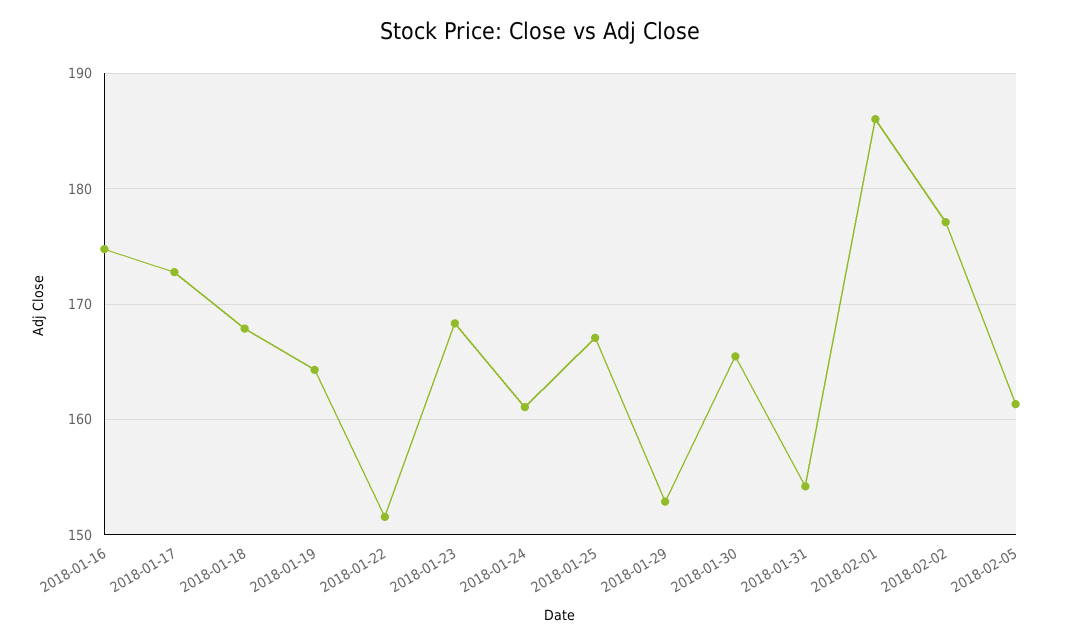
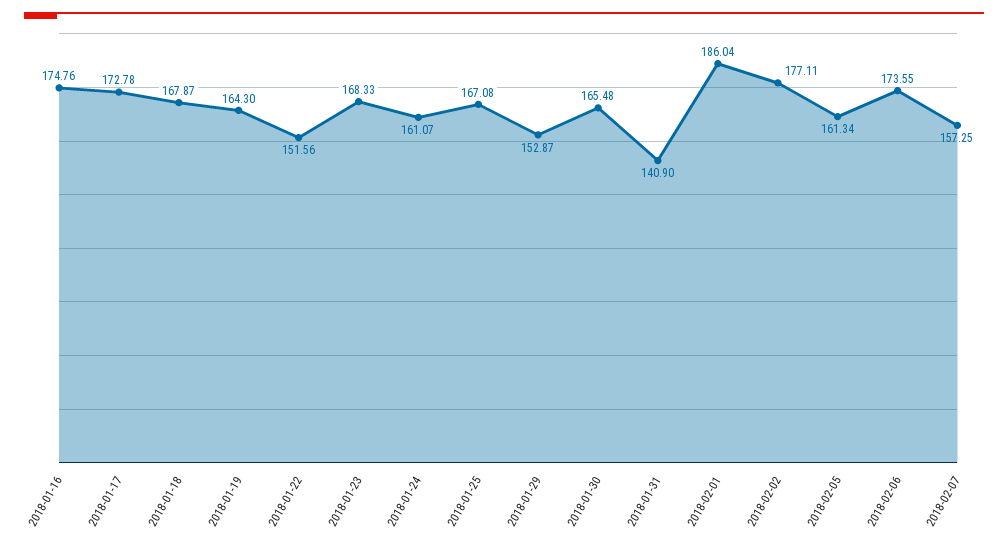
2018-01-31: 154 -> 140.9
2018-02-06: none -> 173.55
2018-02-07: none -> 157.25

